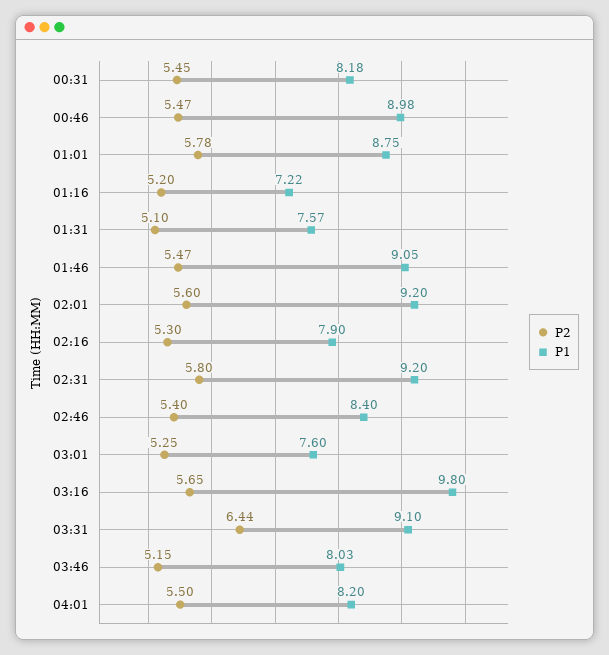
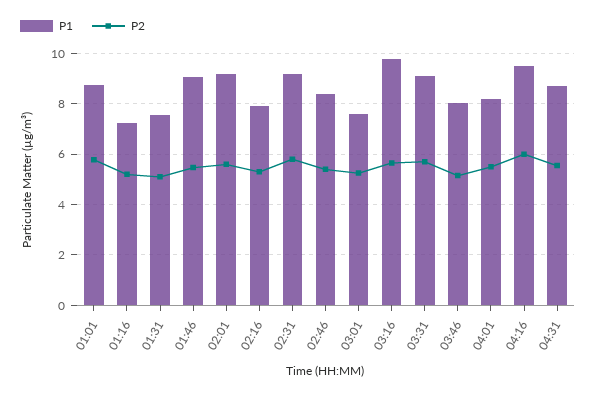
P2, 00:31: 5.45 -> none
P1, 00:31: 8.18 -> none
P2, 00:46: 5.47 -> none
P1, 00:46: 8.98 -> none
P2, 03:31: 6.44 -> 5.75
P1, 04:16: none -> 9.5
P2, 04:16: none -> 6
P1, 04:31: none -> 8.75
P2, 04:31: none -> 5.5

